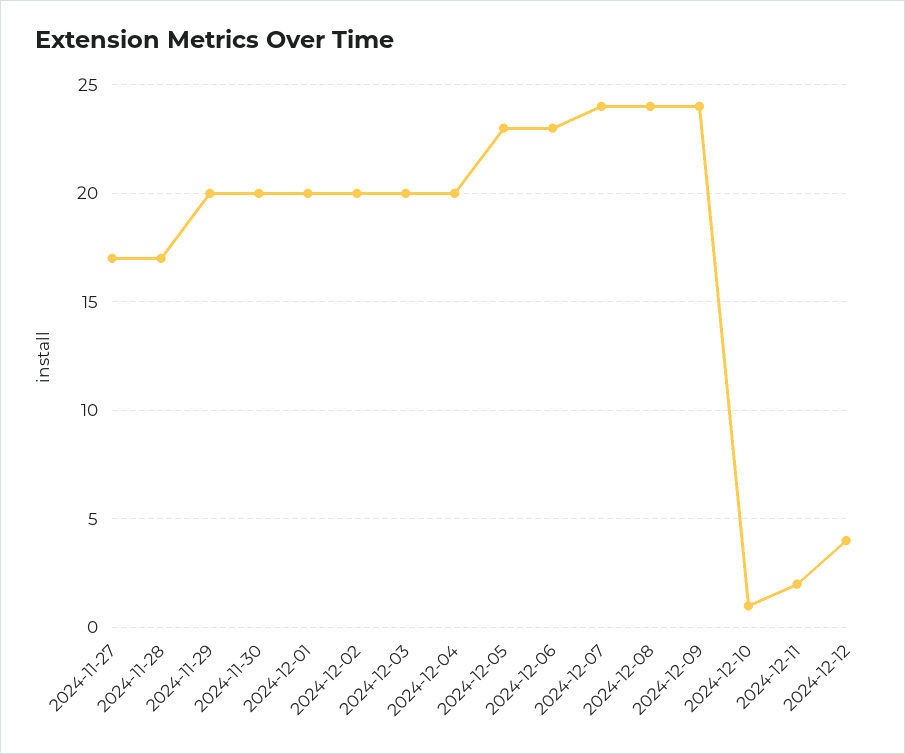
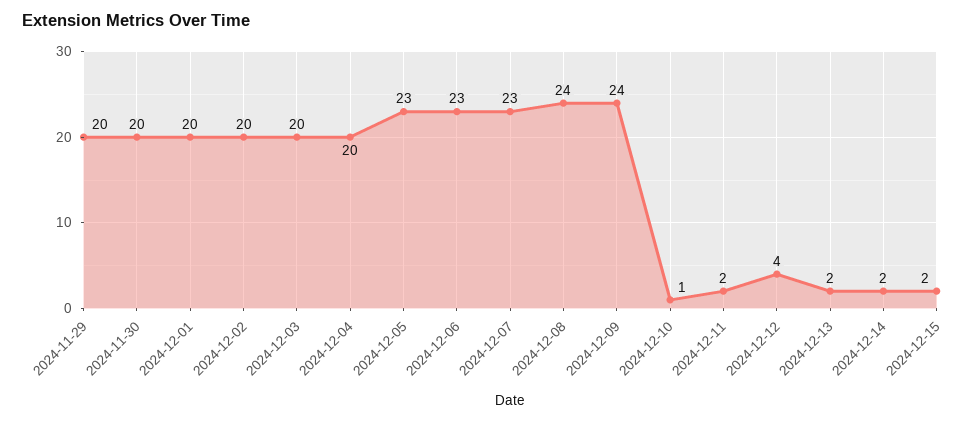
2024-11-27: 17 -> none
2024-11-28: 17 -> none
2024-12-07: 24 -> 23
2024-12-13: none -> 2
2024-12-14: none -> 2
2024-12-15: none -> 2

